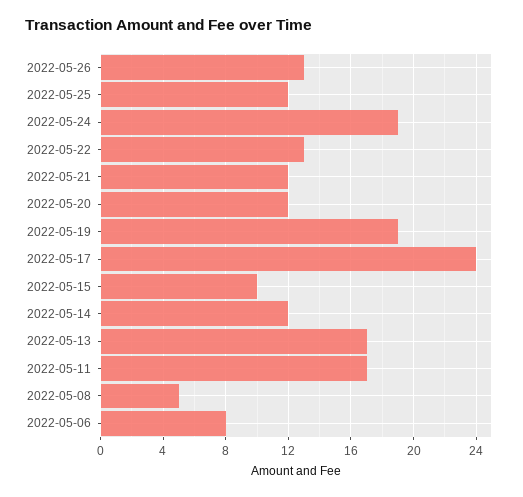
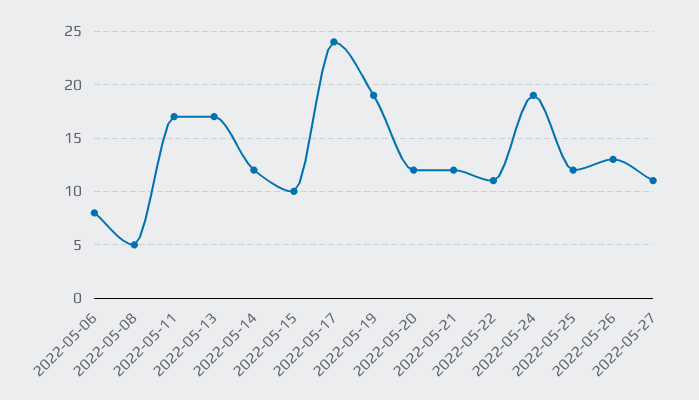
2022-05-22: 13 -> 11
2022-05-27: none -> 11

